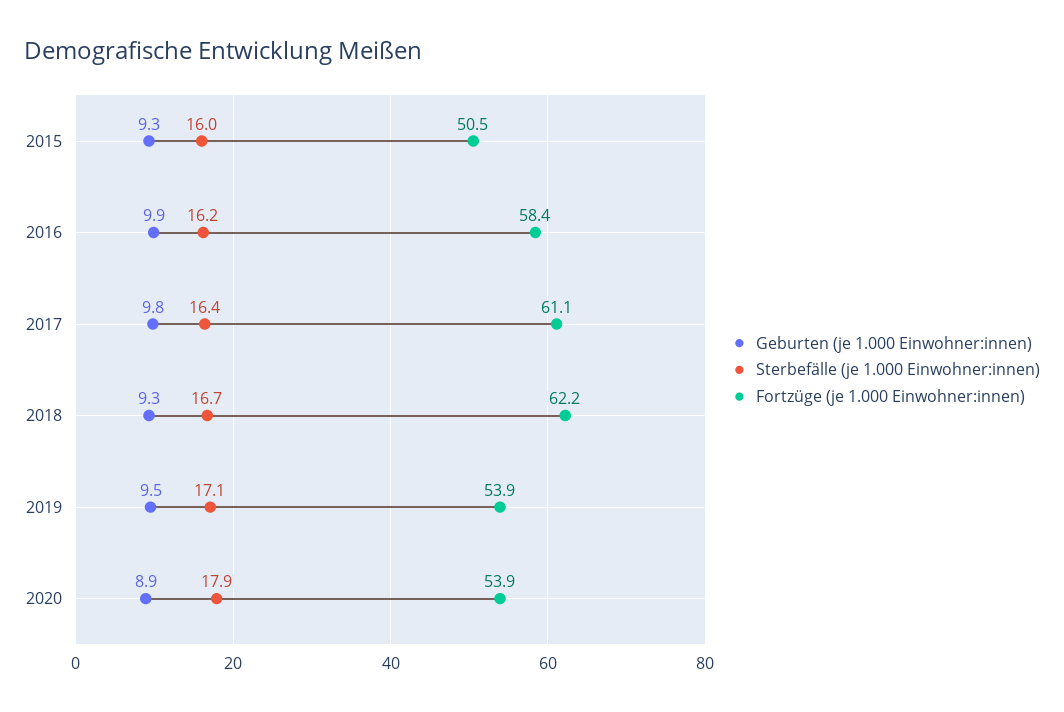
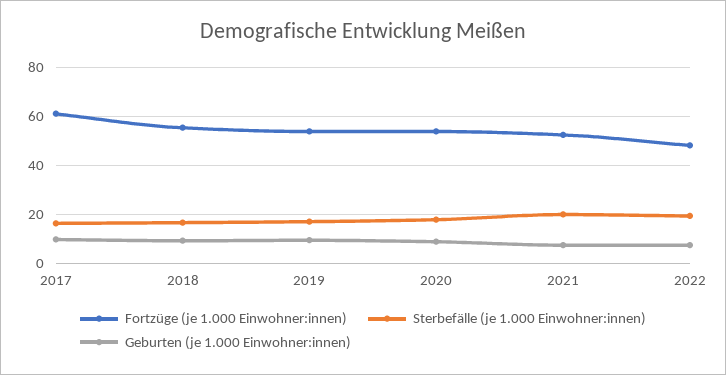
Geburten (je 1.000 Einwohner:innen), 2015: 9.3 -> none
Sterbefälle (je 1.000 Einwohner:innen), 2015: 16 -> none
Fortzüge (je 1.000 Einwohner:innen), 2015: 50.5 -> none
Geburten (je 1.000 Einwohner:innen), 2016: 9.9 -> none
Sterbefälle (je 1.000 Einwohner:innen), 2016: 16.2 -> none
Fortzüge (je 1.000 Einwohner:innen), 2016: 58.4 -> none
Fortzüge (je 1.000 Einwohner:innen), 2018: 62.2 -> 55
Fortzüge (je 1.000 Einwohner:innen), 2021: none -> 52.5
Sterbefälle (je 1.000 Einwohner:innen), 2021: none -> 20
Geburten (je 1.000 Einwohner:innen), 2021: none -> 7.5
Fortzüge (je 1.000 Einwohner:innen), 2022: none -> 47.5
Sterbefälle (je 1.000 Einwohner:innen), 2022: none -> 20
Geburten (je 1.000 Einwohner:innen), 2022: none -> 7.5

